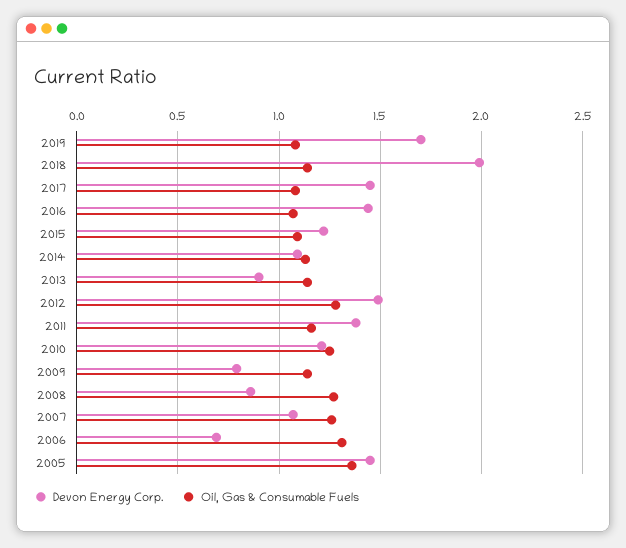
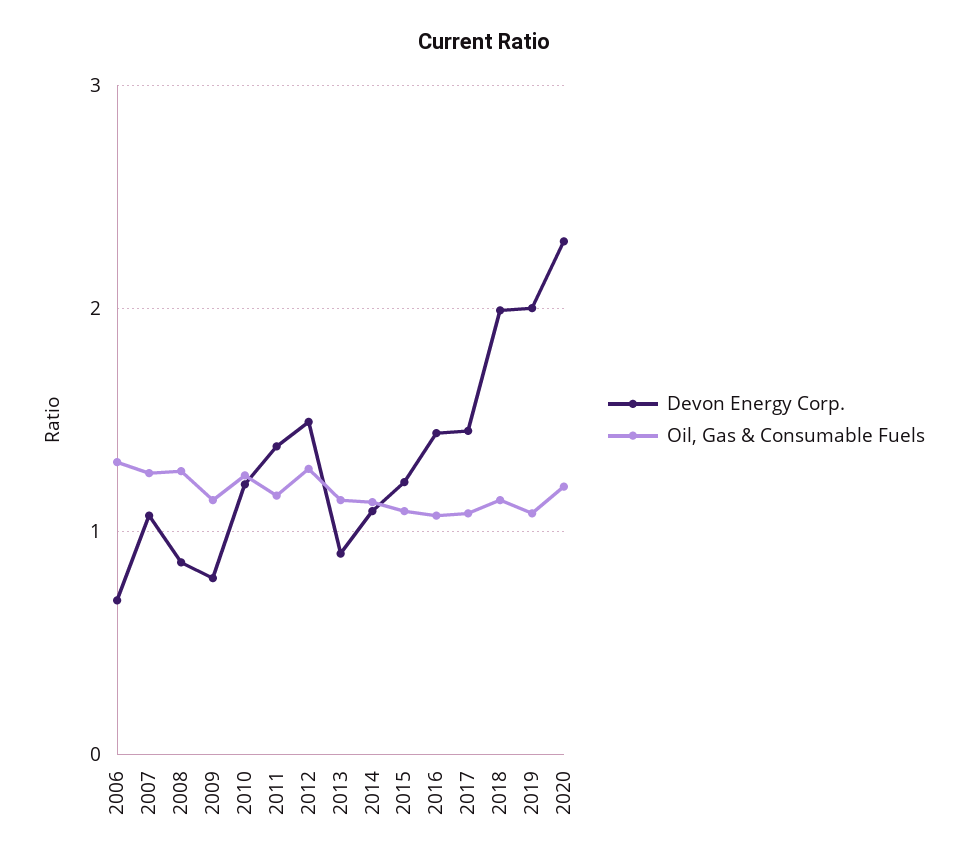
Devon Energy Corp., 2019: 1.7 -> 2
Devon Energy Corp., 2005: 1.45 -> none
Oil, Gas & Consumable Fuels, 2005: 1.35 -> none
Devon Energy Corp., 2020: none -> 2.3
Oil, Gas & Consumable Fuels, 2020: none -> 1.2

